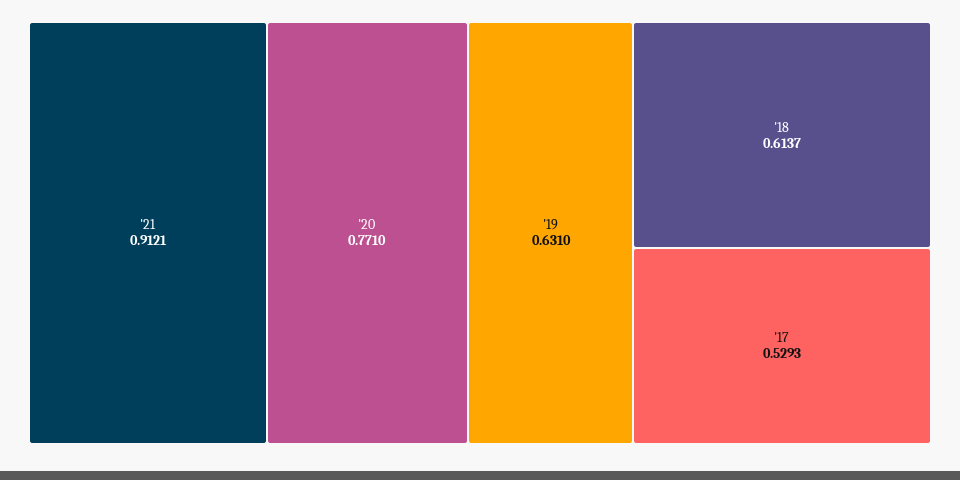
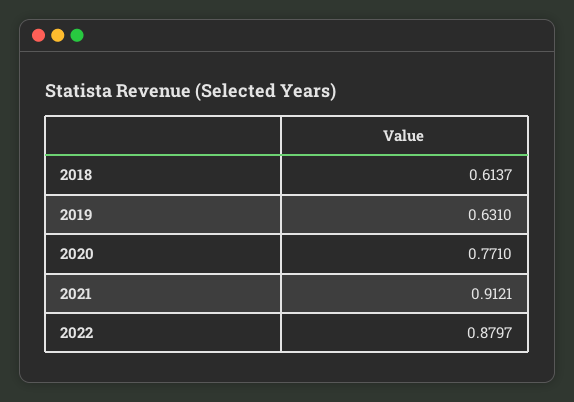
'17: 0.5293 -> none
2022: none -> 0.8797

